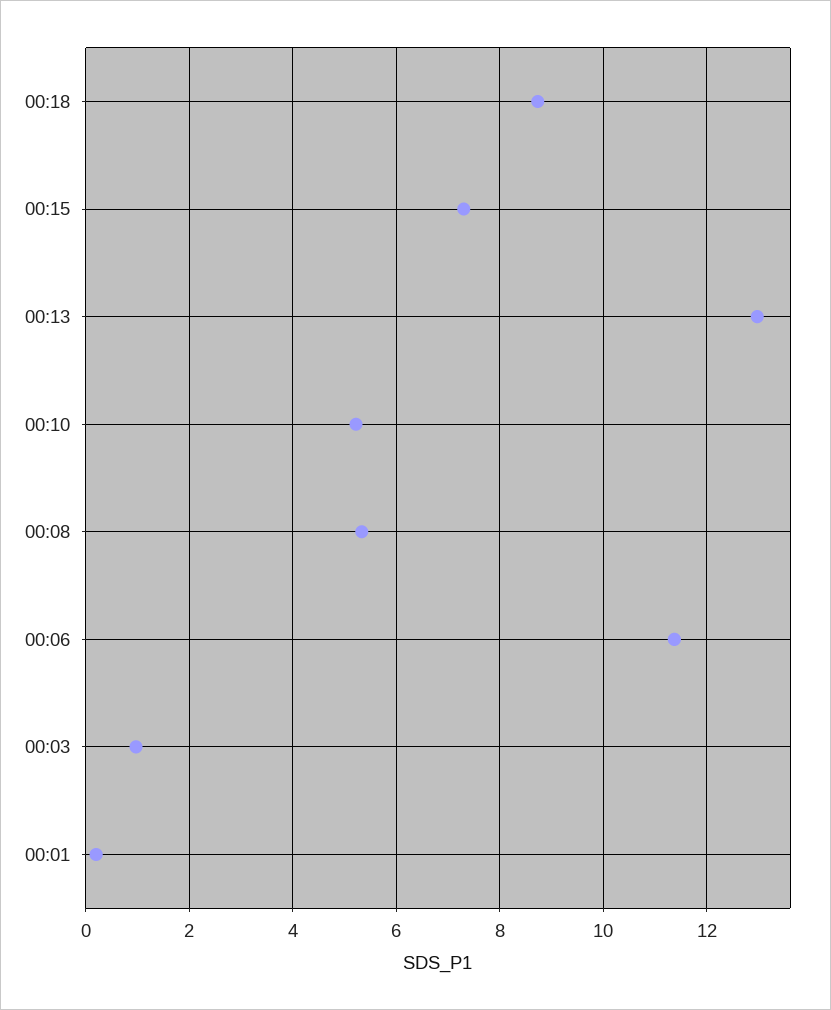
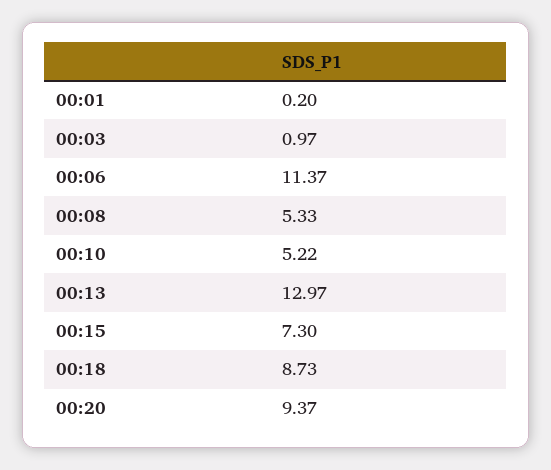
00:20: none -> 9.37

